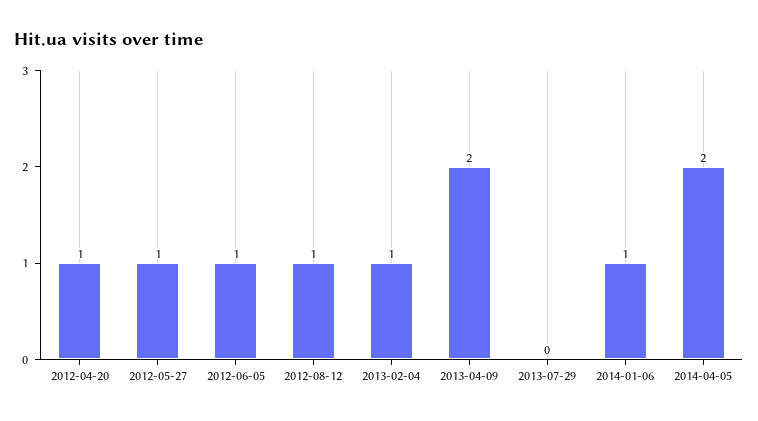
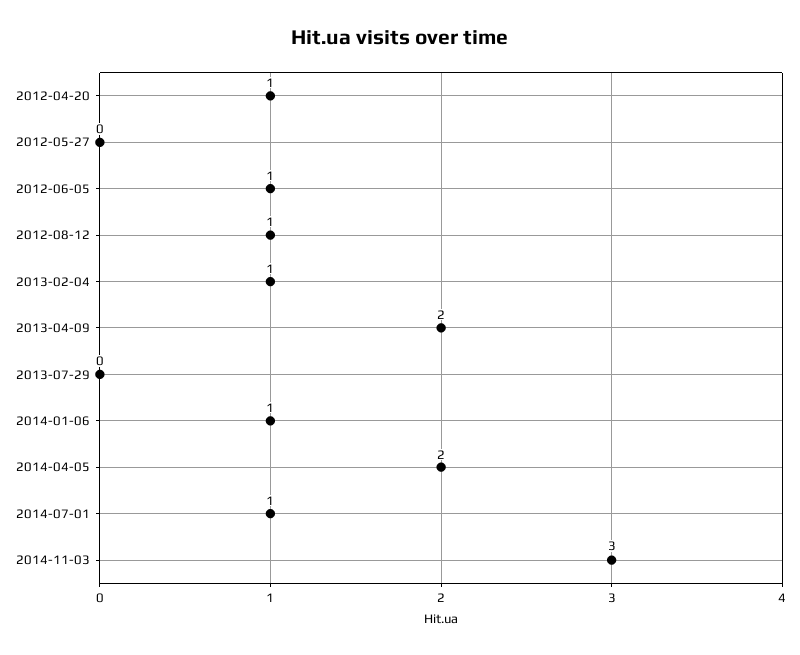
2012-05-27: 1 -> 0
2014-07-01: none -> 1
2014-11-03: none -> 3

